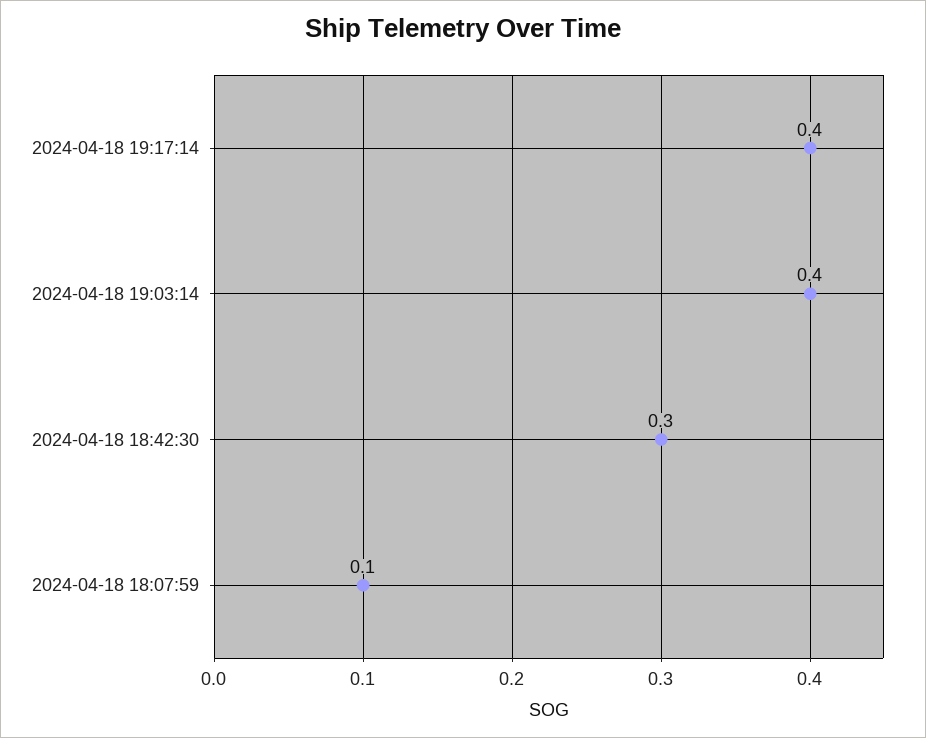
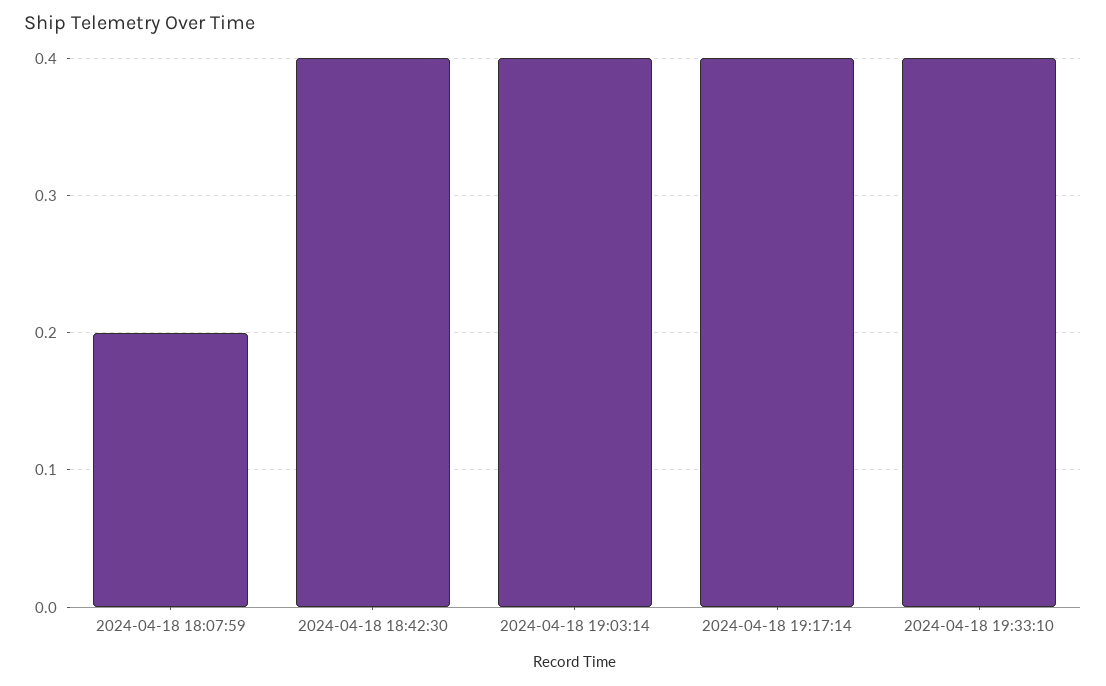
2024-04-18 18:42:30: 0.3 -> 0.4
2024-04-18 18:07:59: 0.1 -> 0.2
2024-04-18 19:33:10: none -> 0.4

